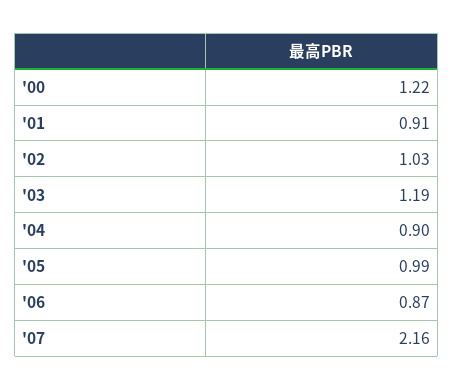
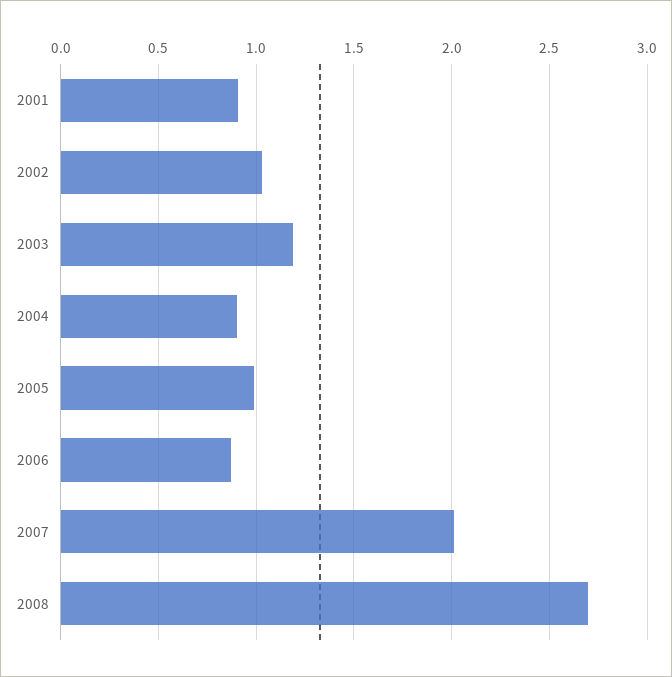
'00: 1.22 -> none
'07: 2.16 -> 2
2008: none -> 2.7

